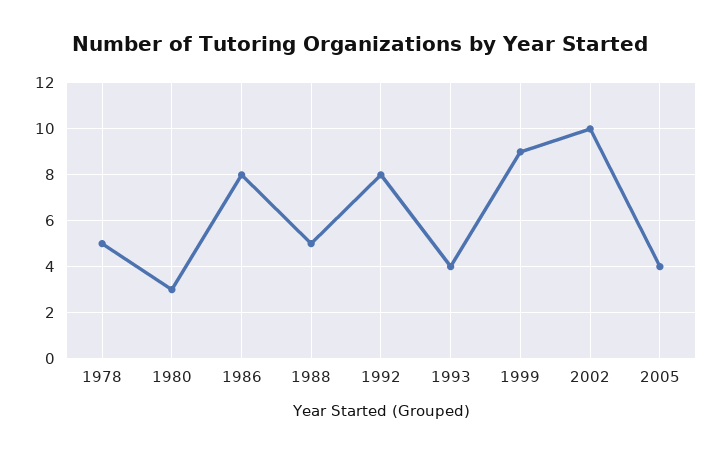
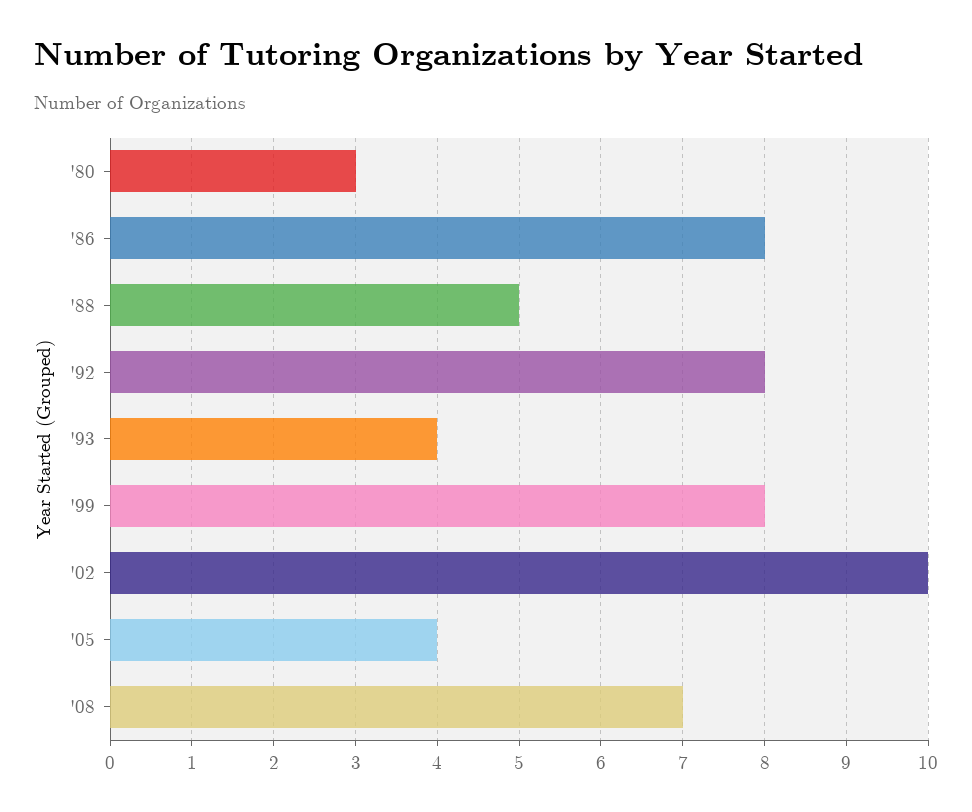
1978: 5 -> none
1999: 9 -> 8
'08: none -> 7

